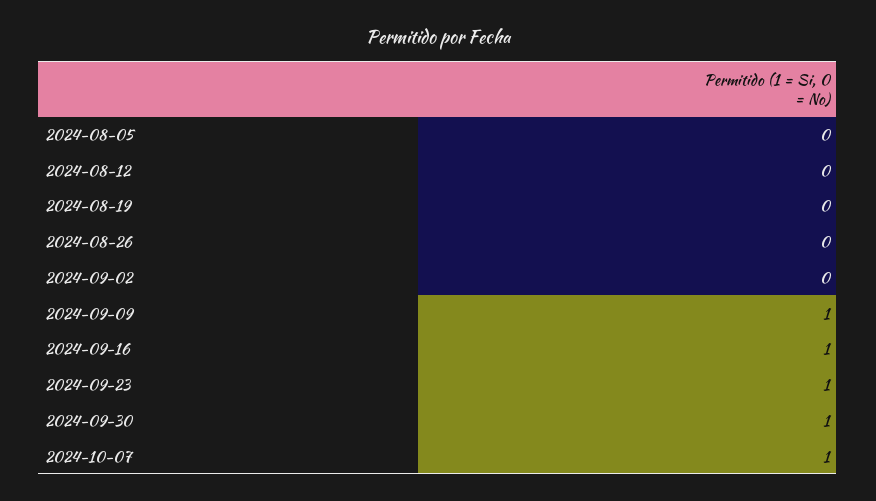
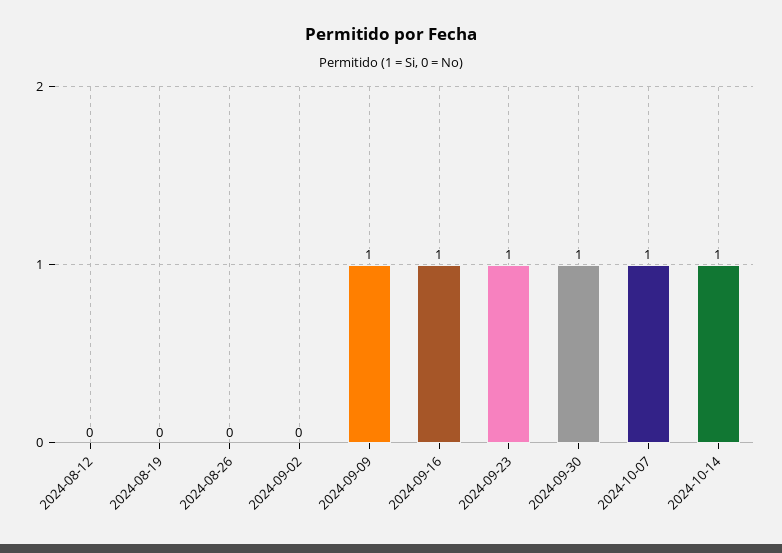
2024-08-05: 0 -> none
2024-10-14: none -> 1

